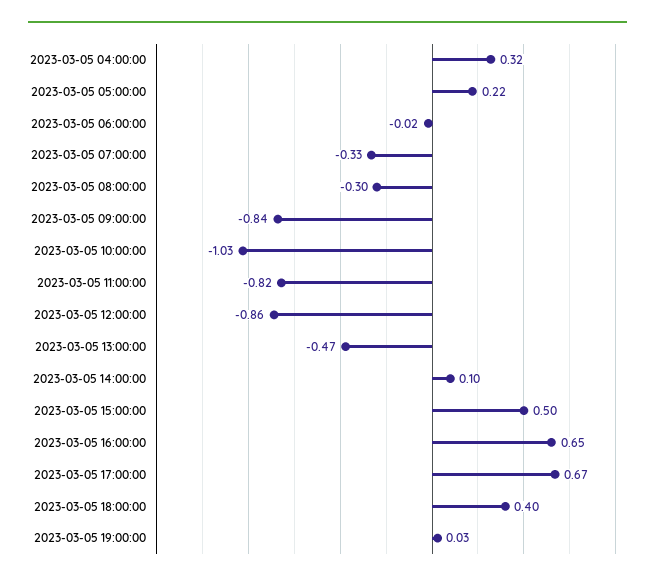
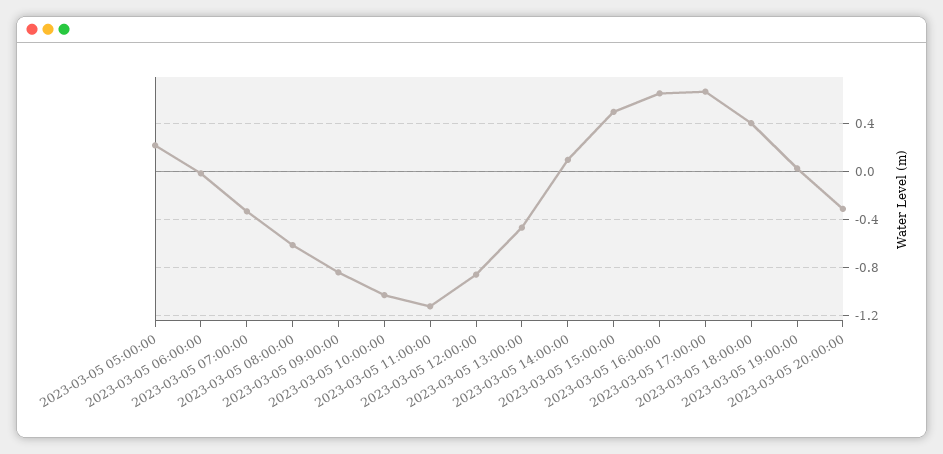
2023-03-05 04:00:00: 0.32 -> none
2023-03-05 08:00:00: -0.3 -> -0.6
2023-03-05 11:00:00: -0.82 -> -1.1
2023-03-05 20:00:00: none -> -0.3

